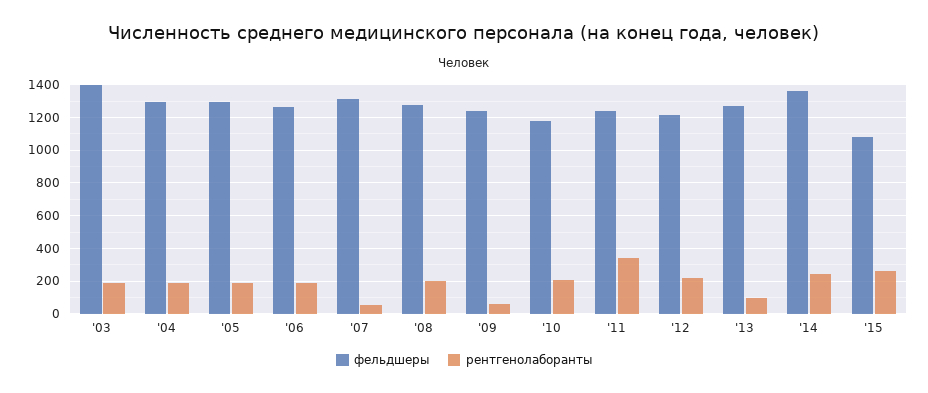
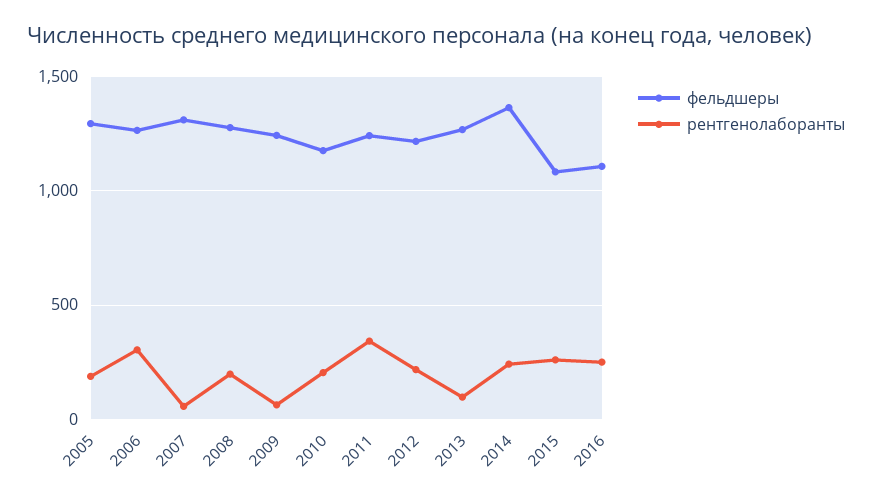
фельдшеры, '03: 1400 -> none
рентгенолаборанты, '03: 200 -> none
фельдшеры, '04: 1300 -> none
рентгенолаборанты, '04: 200 -> none
рентгенолаборанты, '06: 200 -> 300
фельдшеры, 2016: none -> 1100
рентгенолаборанты, 2016: none -> 250

